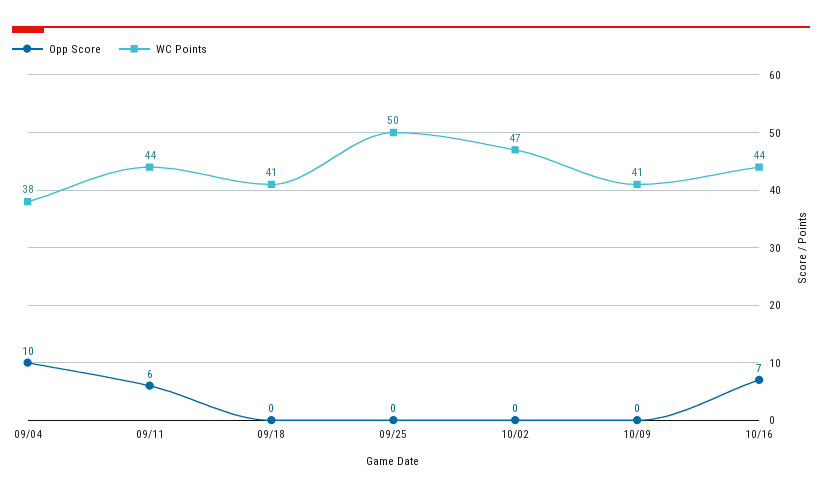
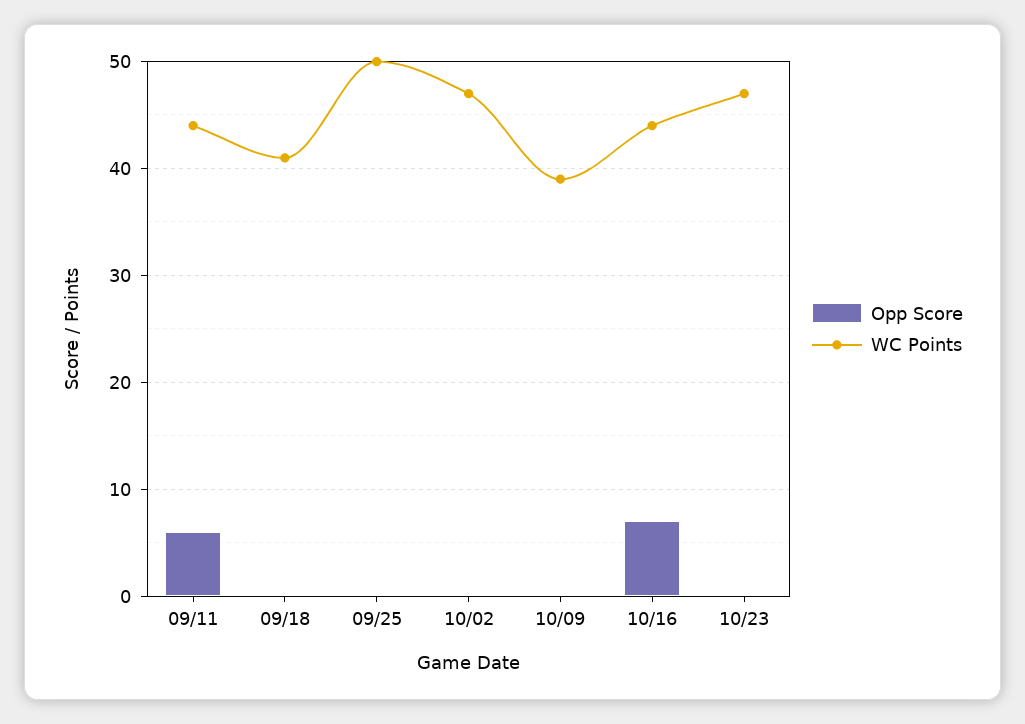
Opp Score, 09/04: 10 -> none
WC Points, 09/04: 38 -> none
WC Points, 10/09: 41 -> 39
Opp Score, 10/23: none -> 0
WC Points, 10/23: none -> 47

